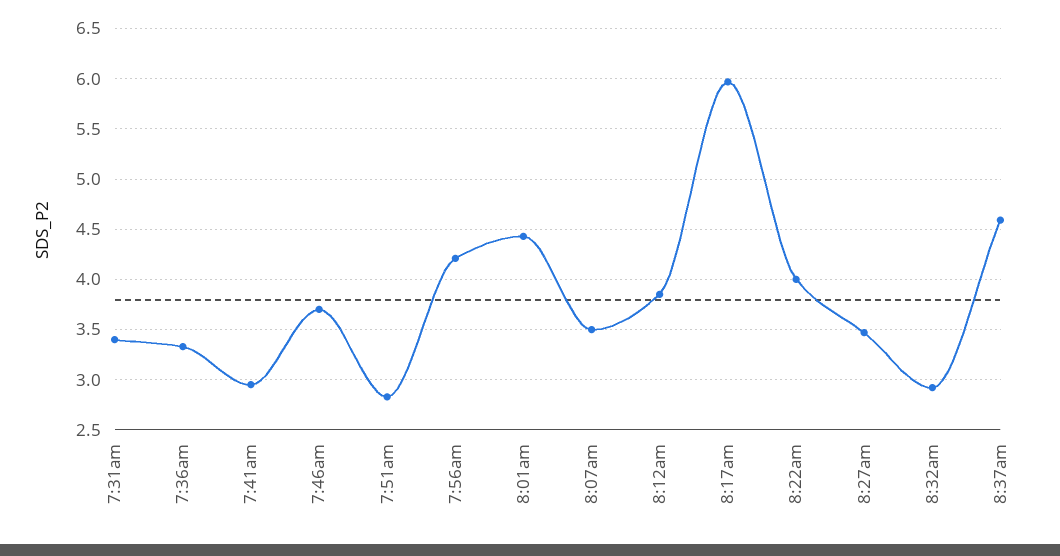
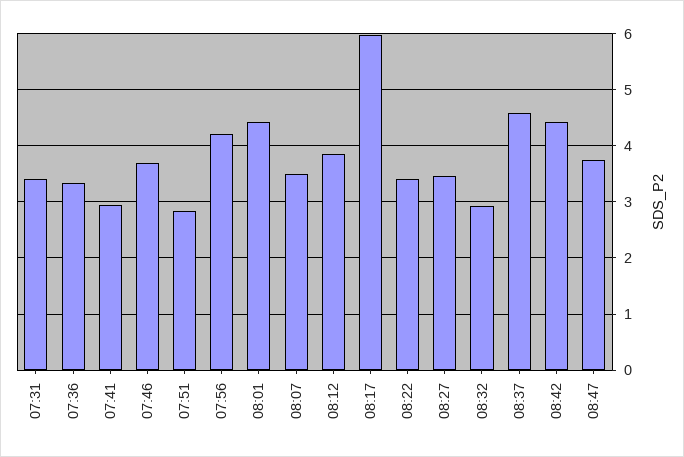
8:22am: 4 -> 3.4
08:42: none -> 4.4
08:47: none -> 3.8

